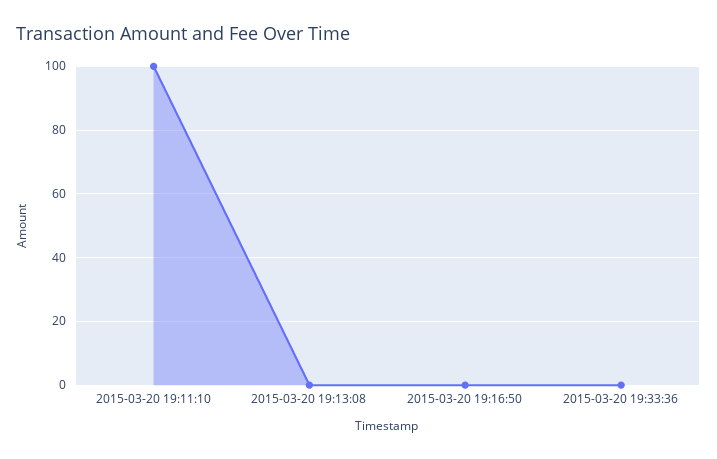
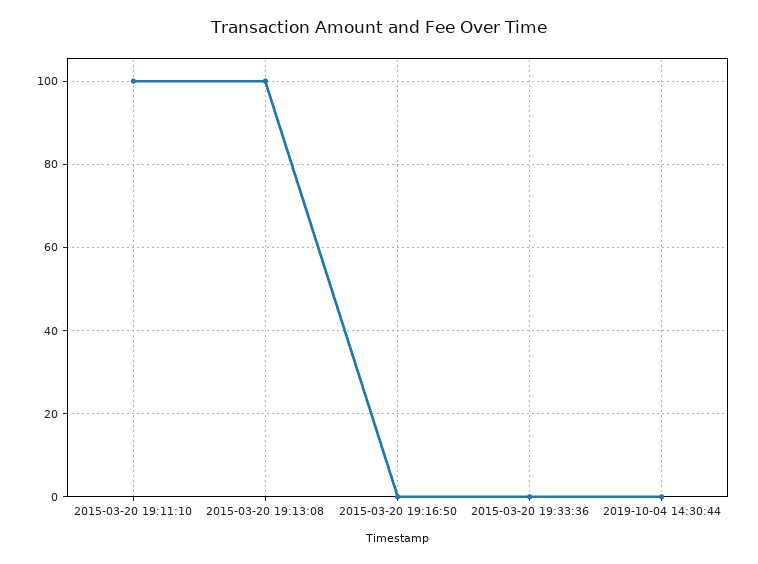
2015-03-20 19:13:08: 0 -> 100
2019-10-04 14:30:44: none -> 0

